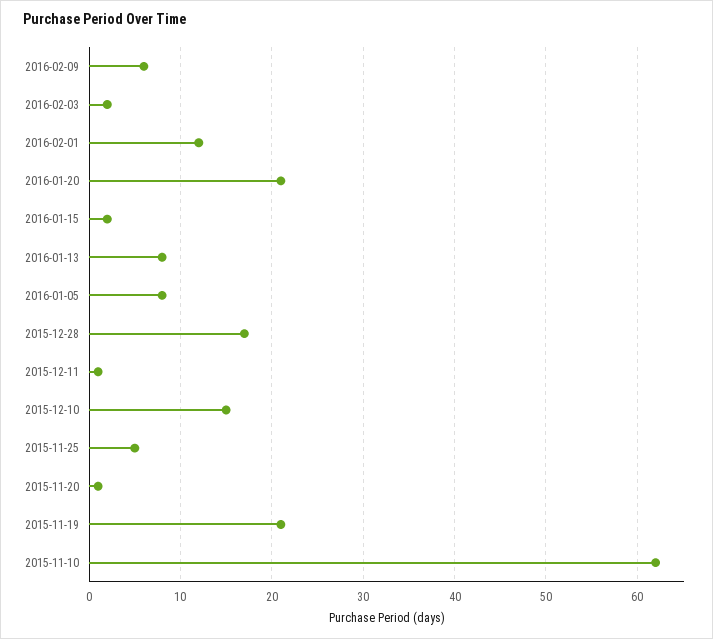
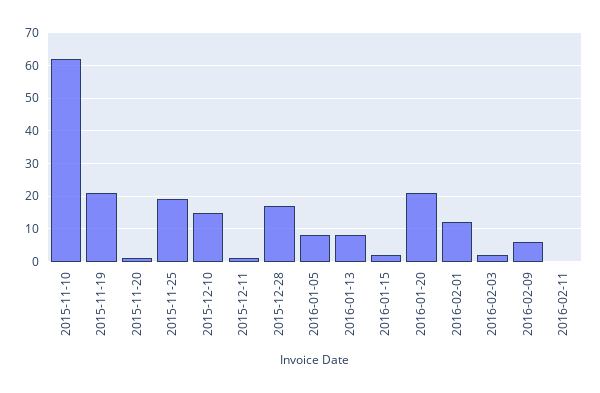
2015-11-25: 5 -> 20
2016-02-11: none -> 0

